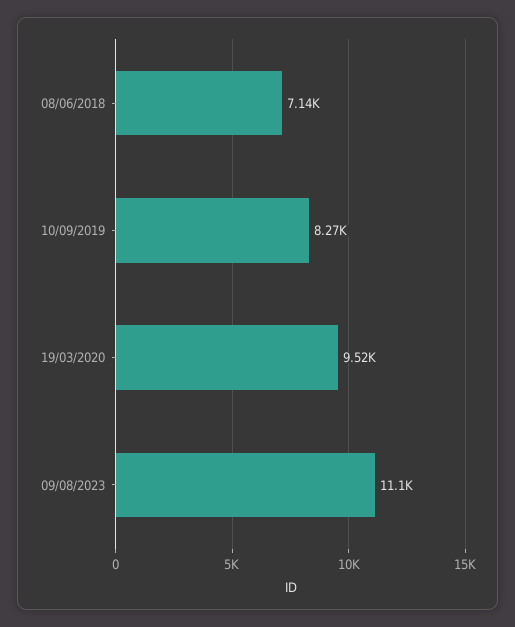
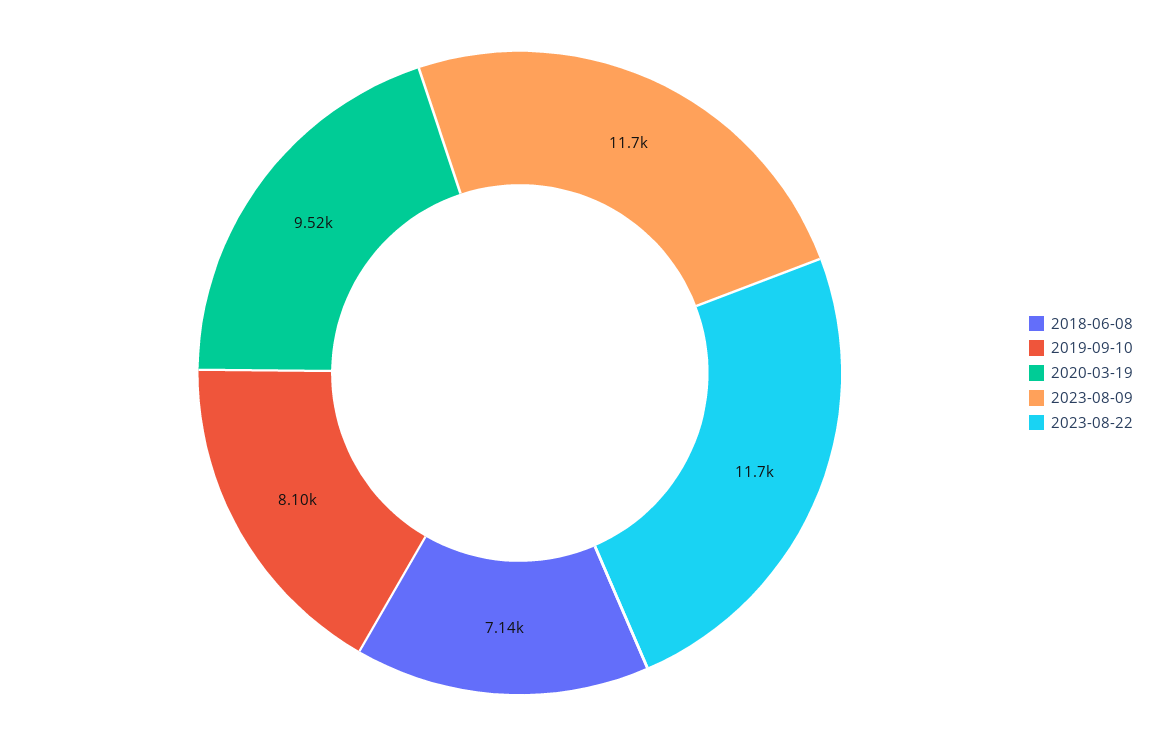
10/09/2019: 8270 -> 8100
09/08/2023: 11100 -> 11700
2023-08-22: none -> 11700

